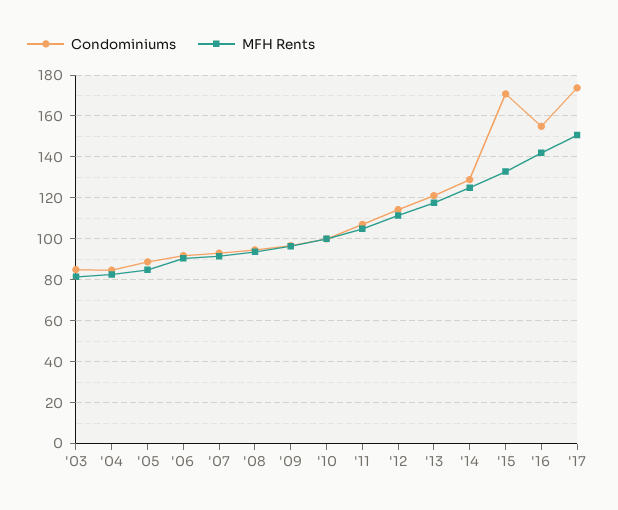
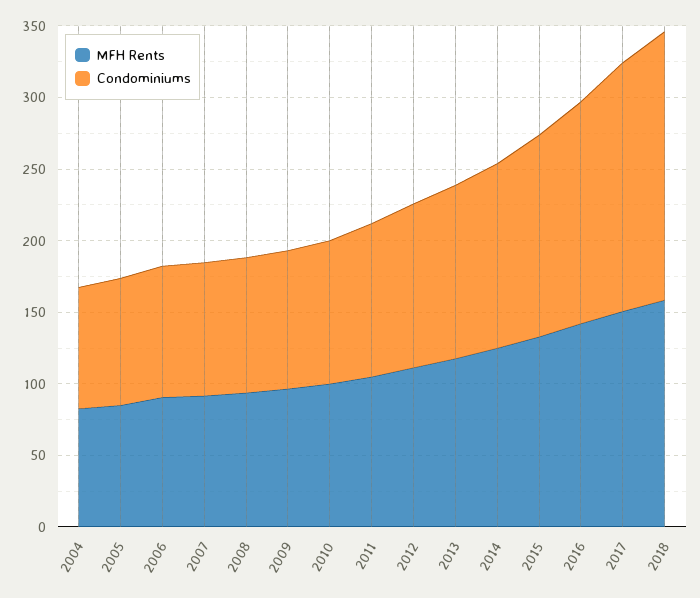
Condominiums, '03: 85 -> none
MFH Rents, '03: 80 -> none
Condominiums, '15: 170 -> 140
MFH Rents, 2018: none -> 160
Condominiums, 2018: none -> 190

